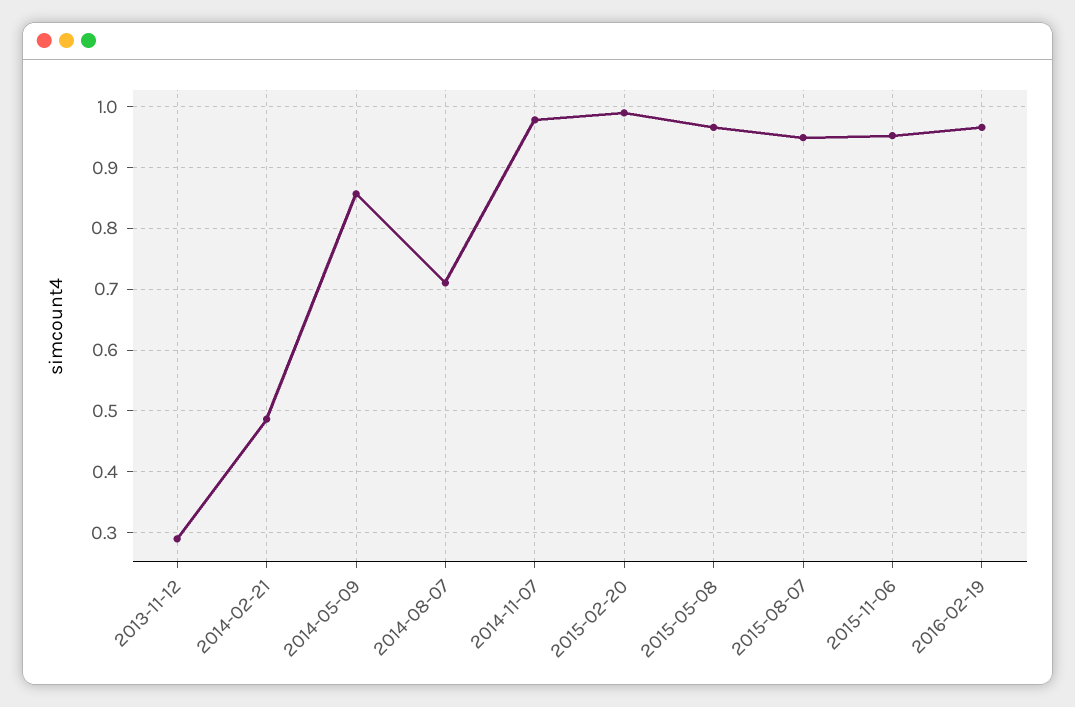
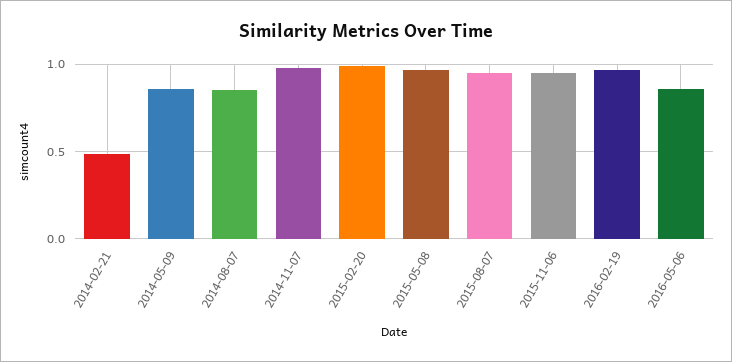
2013-11-12: 0.29 -> none
2014-08-07: 0.71 -> 0.85
2016-05-06: none -> 0.85

